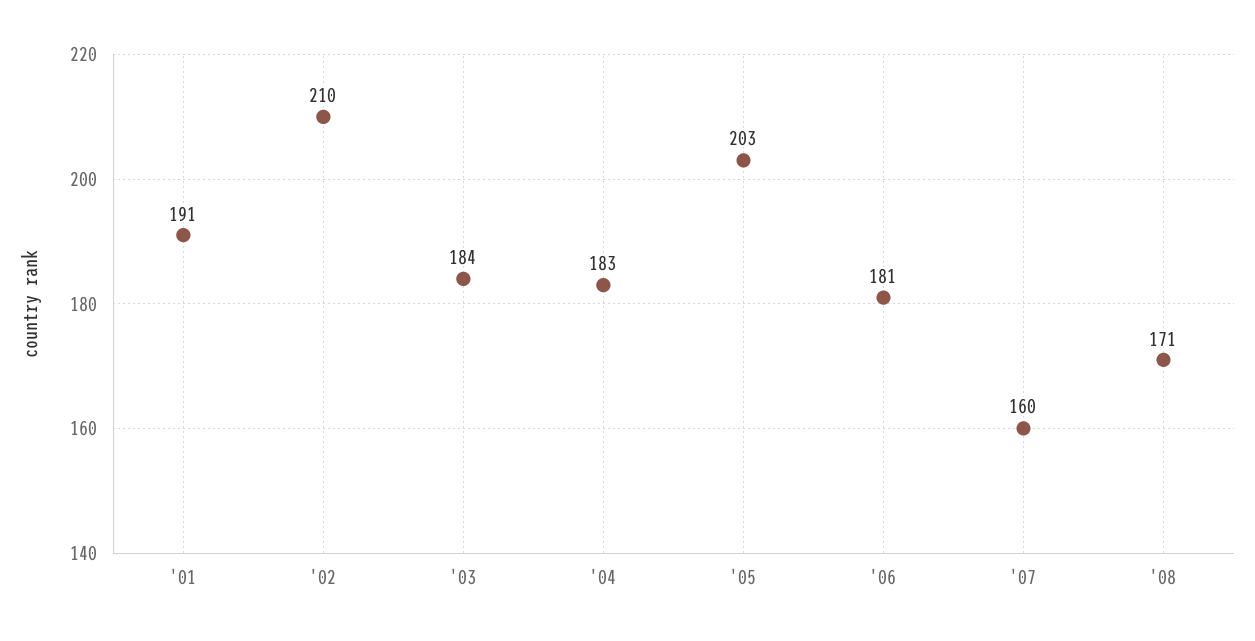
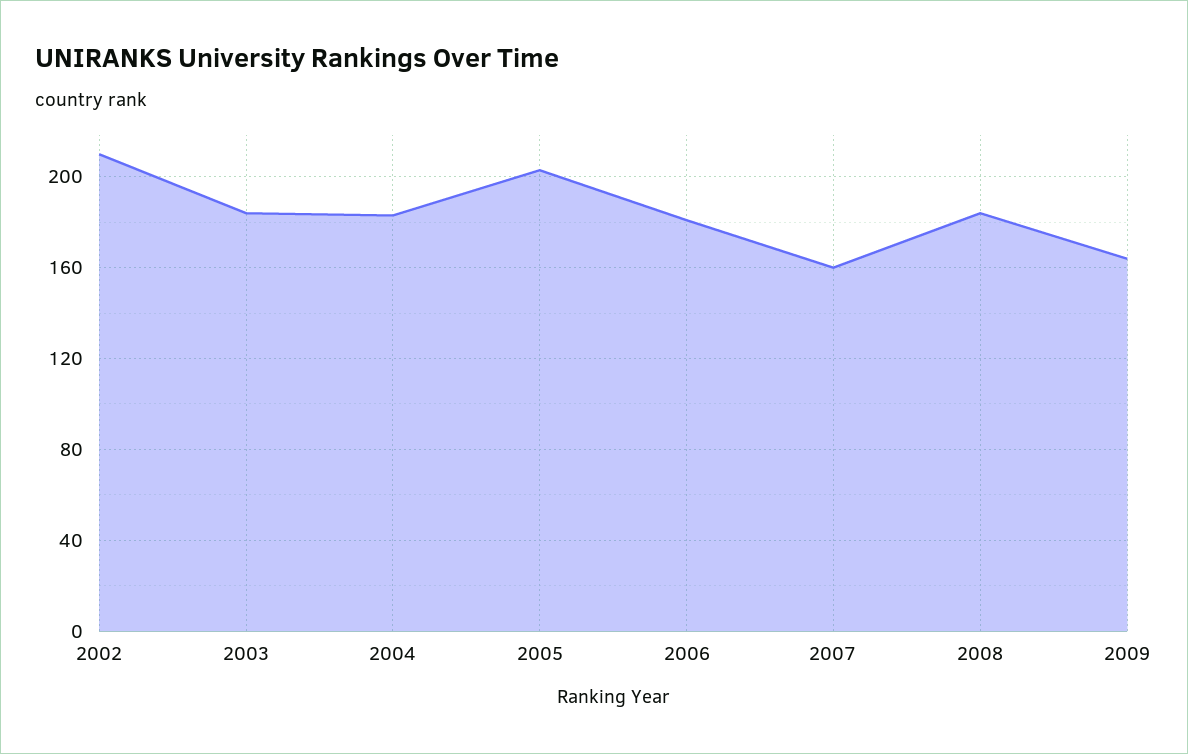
'01: 191 -> none
'08: 171 -> 185
2009: none -> 165

